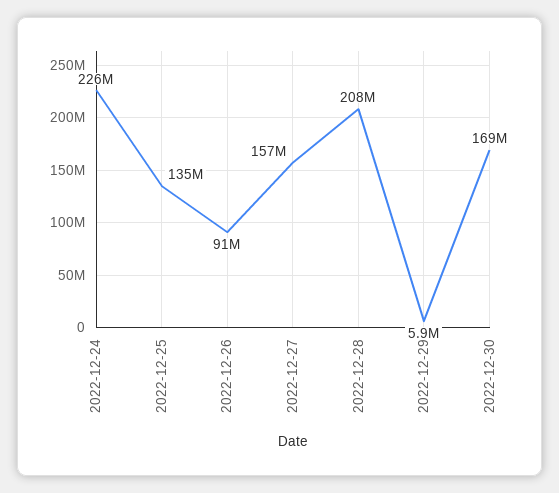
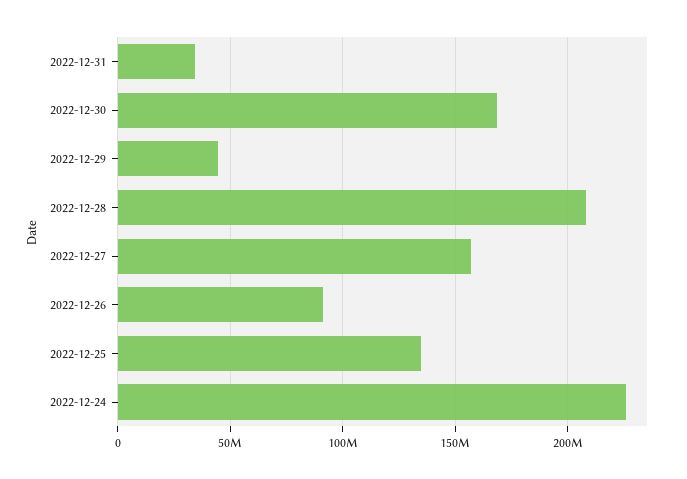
2022-12-29: 5900000 -> 45000000
2022-12-31: none -> 35000000

